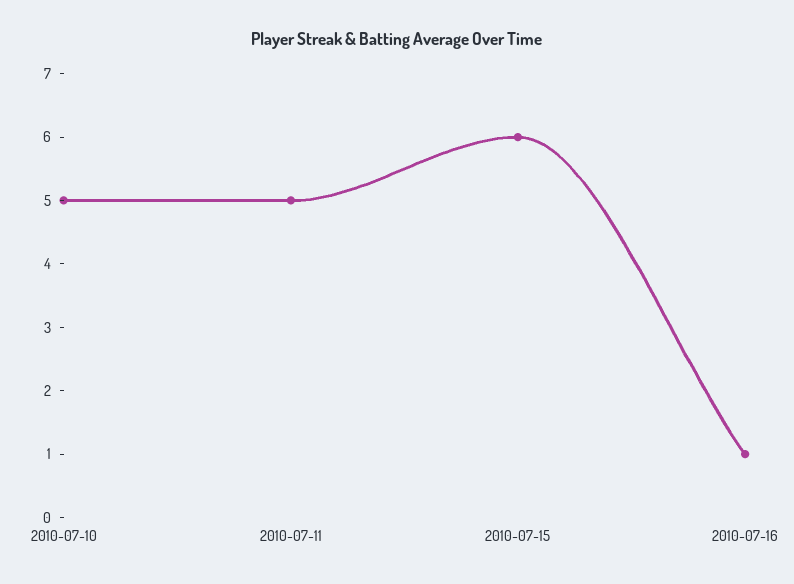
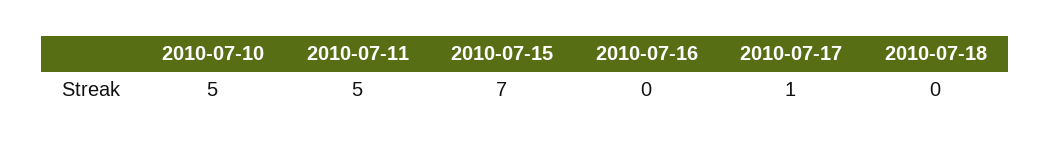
2010-07-15: 6 -> 7
2010-07-16: 1 -> 0
2010-07-17: none -> 1
2010-07-18: none -> 0

